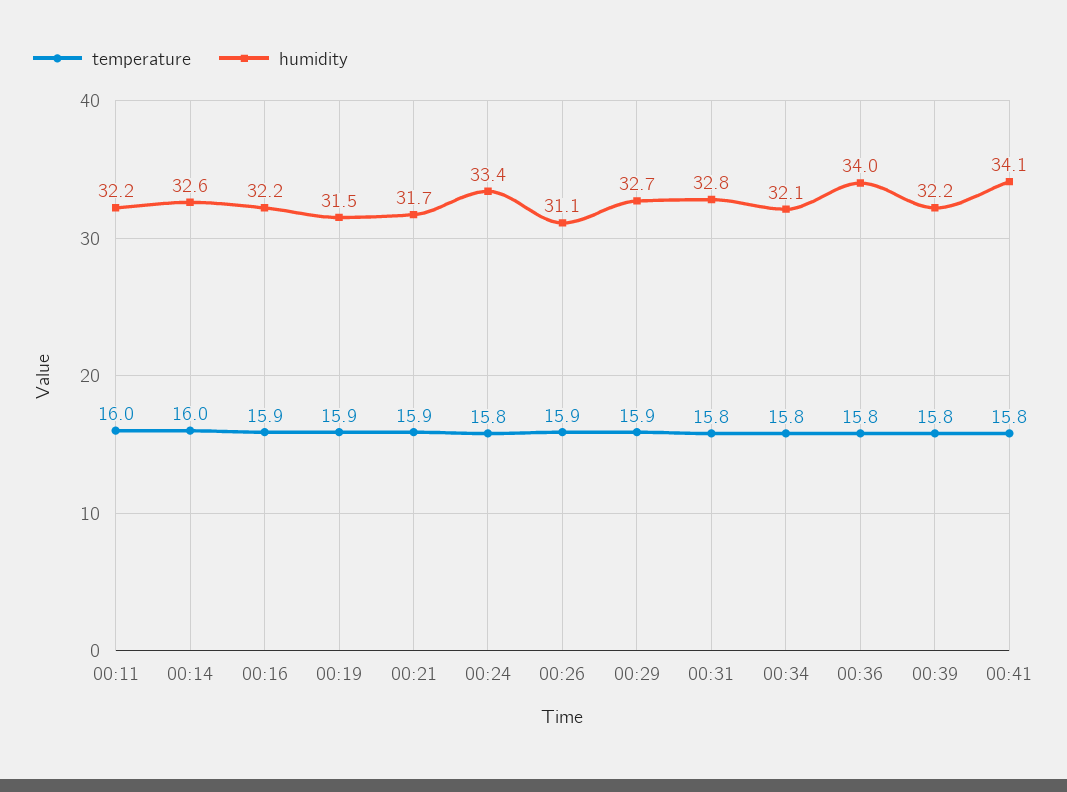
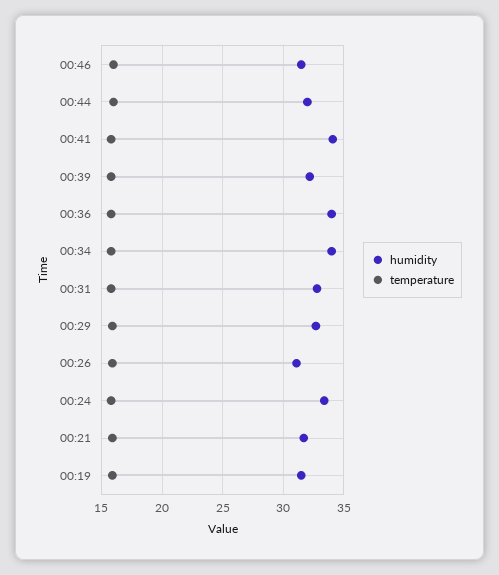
temperature, 00:11: 16 -> none
humidity, 00:11: 32.2 -> none
temperature, 00:14: 16 -> none
humidity, 00:14: 32.6 -> none
temperature, 00:16: 15.9 -> none
humidity, 00:16: 32.2 -> none
humidity, 00:34: 32.1 -> 34
humidity, 00:46: none -> 31.5
temperature, 00:46: none -> 16
humidity, 00:44: none -> 32
temperature, 00:44: none -> 16

